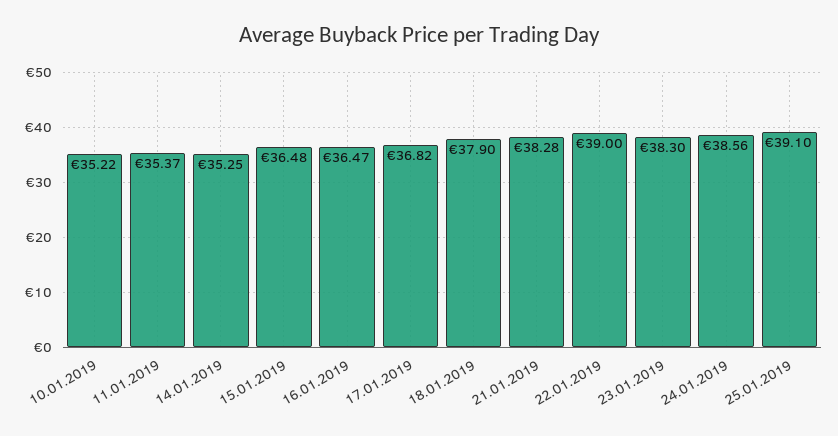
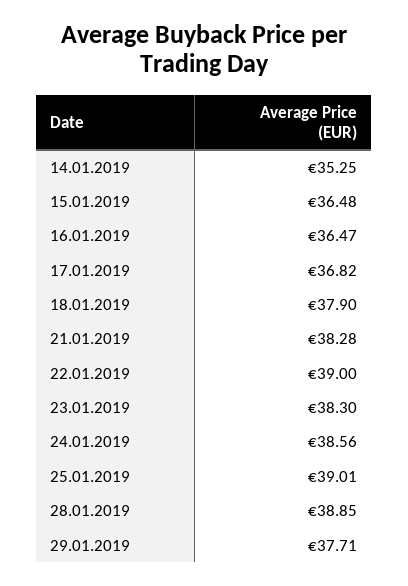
10.01.2019: 35.22 -> none
11.01.2019: 35.37 -> none
25.01.2019: 39.1 -> 39.01
28.01.2019: none -> 38.85
29.01.2019: none -> 37.71

